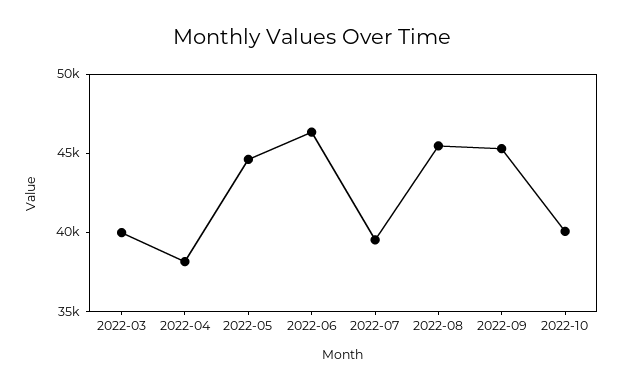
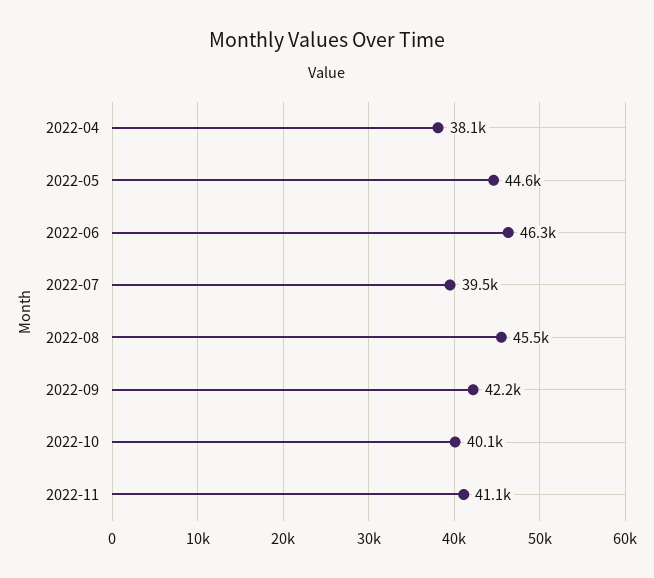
2022-03: 40000 -> none
2022-09: 45000 -> 42200
2022-11: none -> 41100

